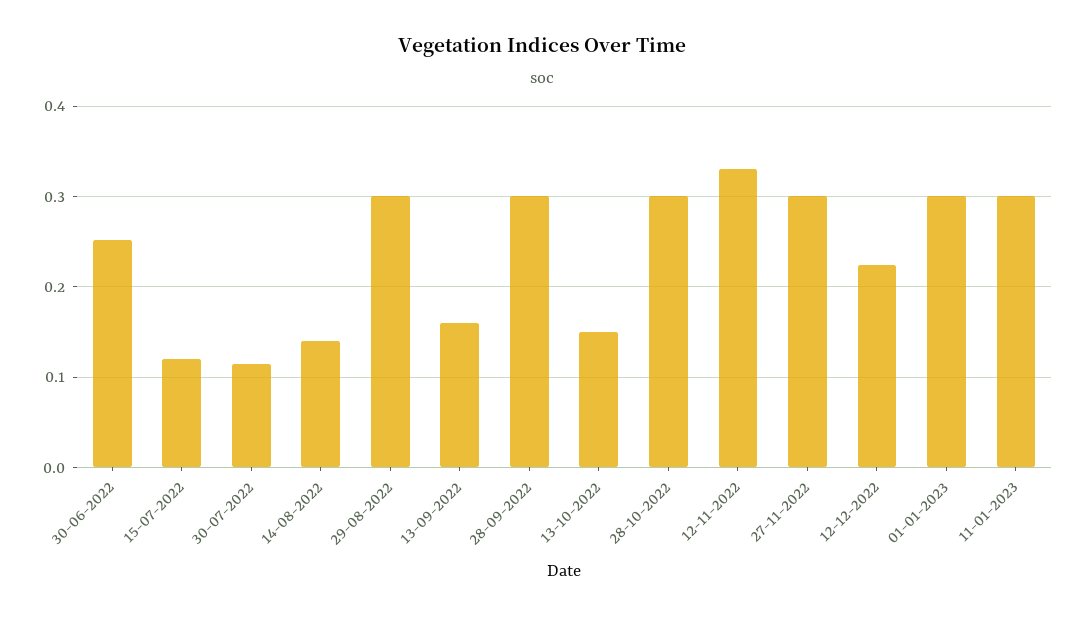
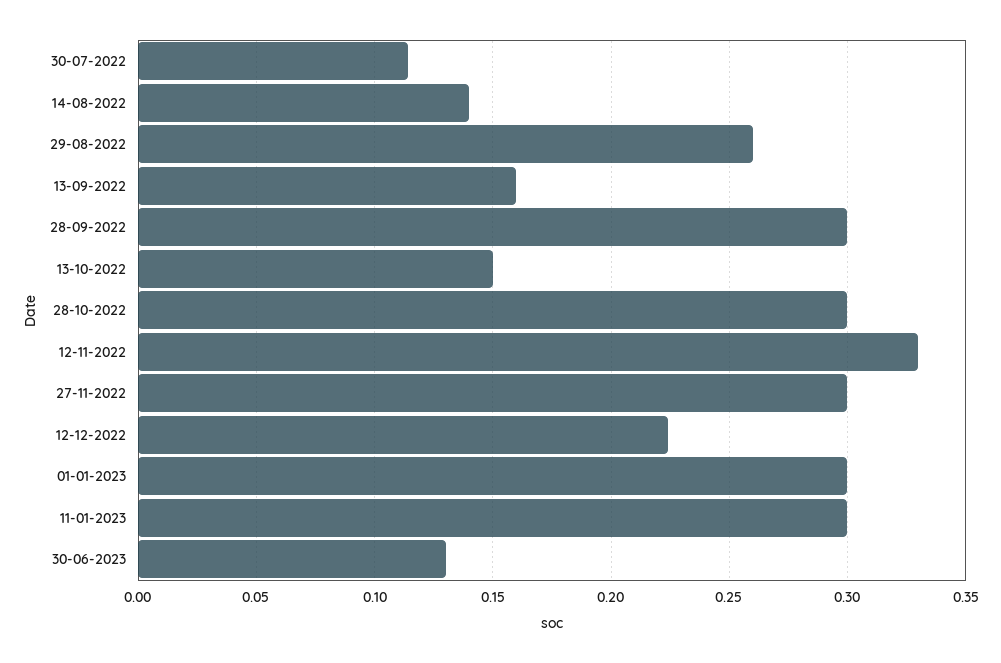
30-06-2022: 0.25 -> none
15-07-2022: 0.12 -> none
29-08-2022: 0.3 -> 0.26
30-06-2023: none -> 0.13

